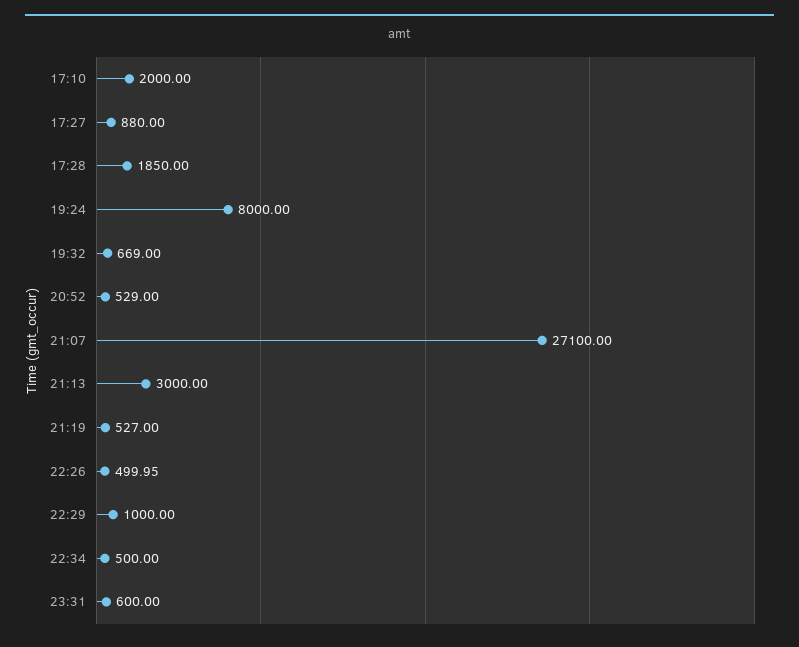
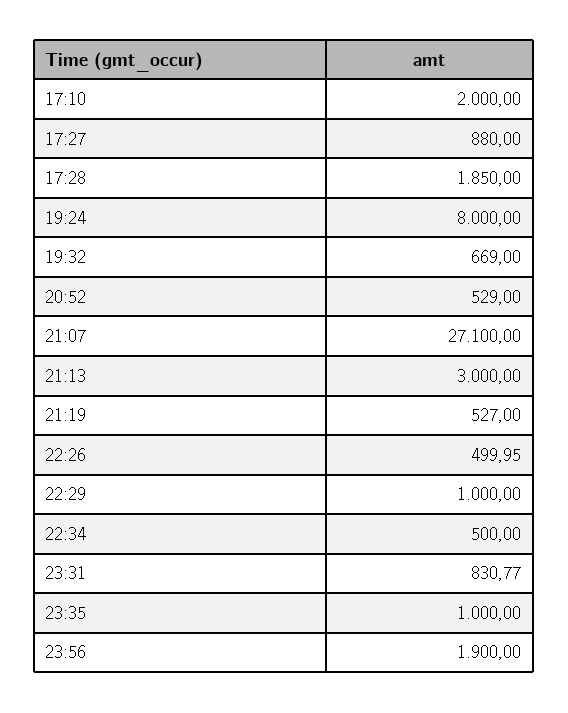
23:31: 600 -> 830.77
23:35: none -> 1000
23:56: none -> 1900

